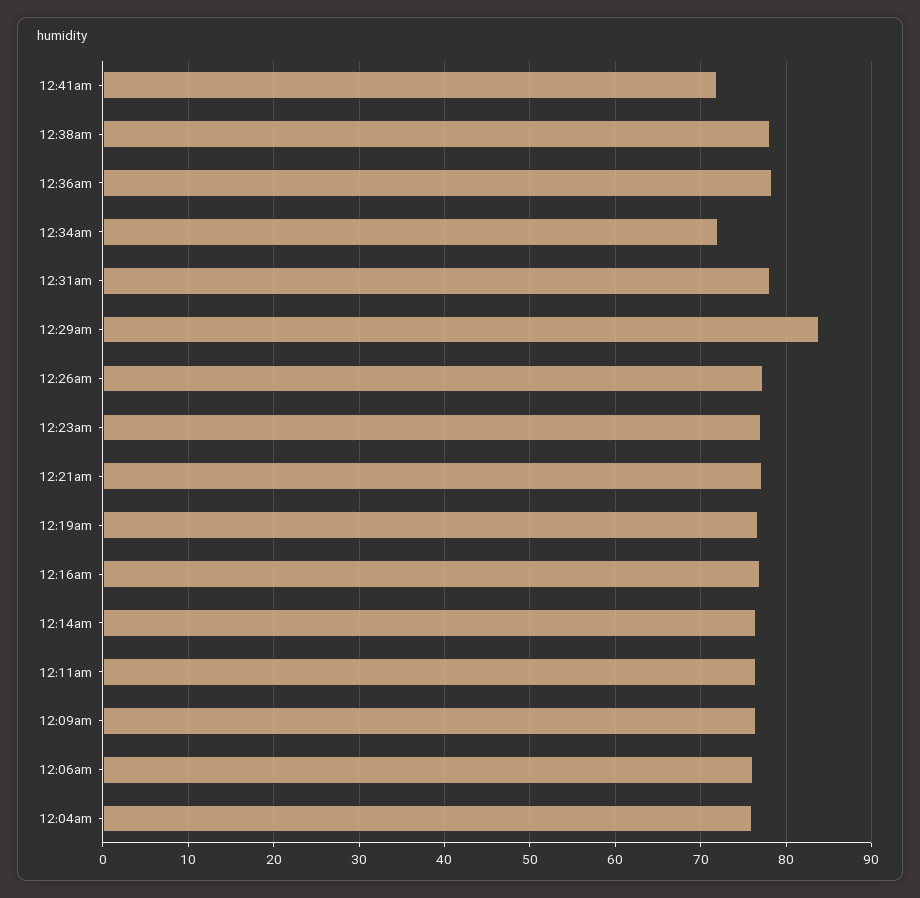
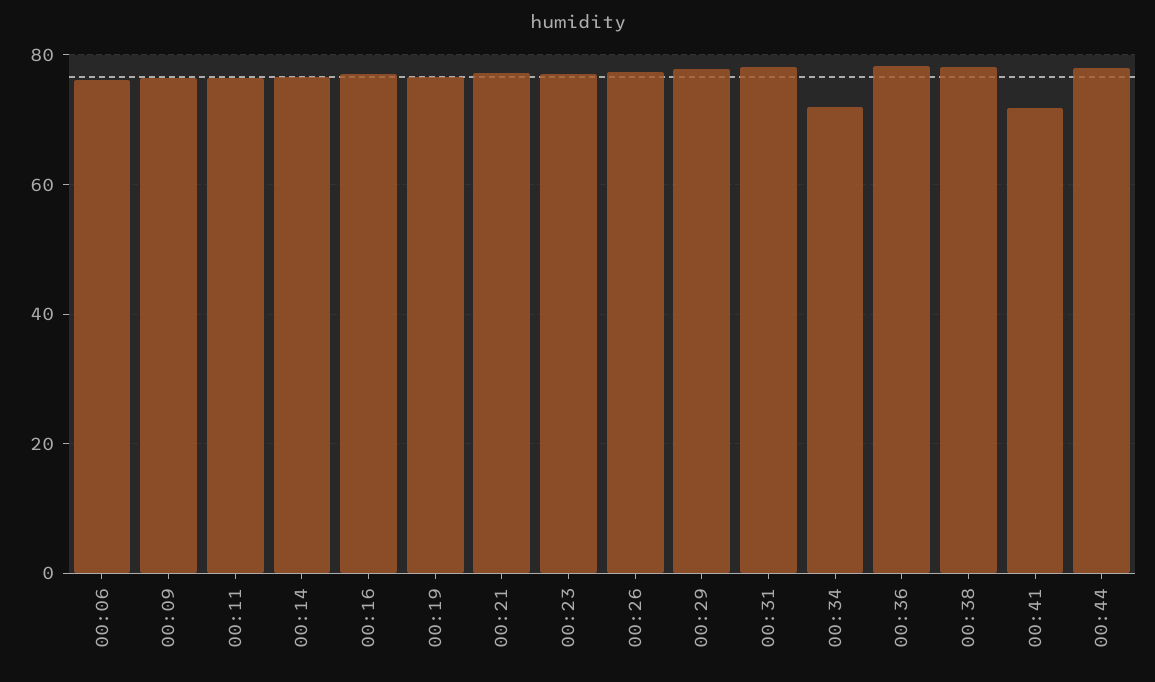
12:29am: 84 -> 78
12:04am: 76 -> none
00:44: none -> 78

